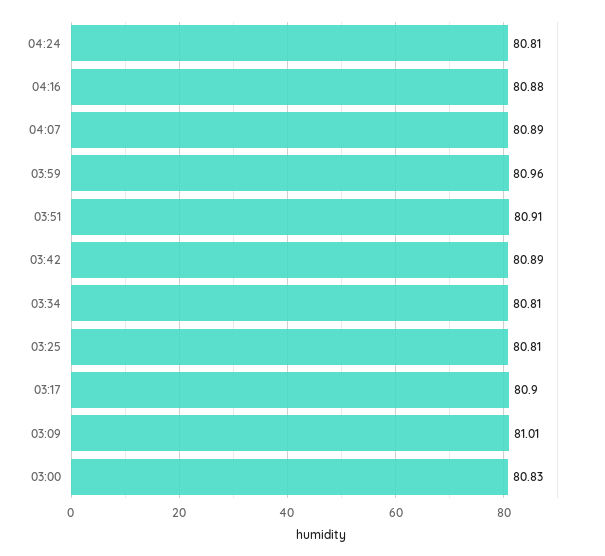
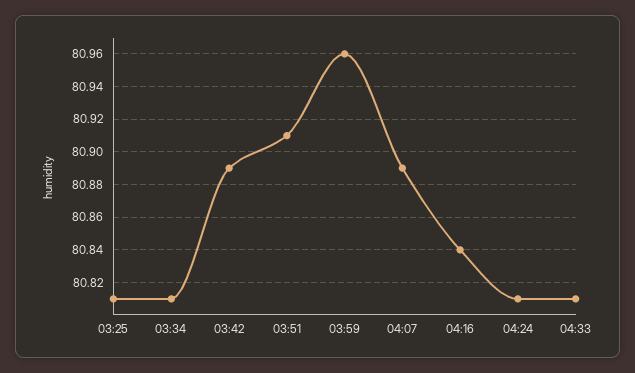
04:16: 80.88 -> 80.84
03:17: 80.9 -> none
03:09: 81.01 -> none
03:00: 80.83 -> none
04:33: none -> 80.81

